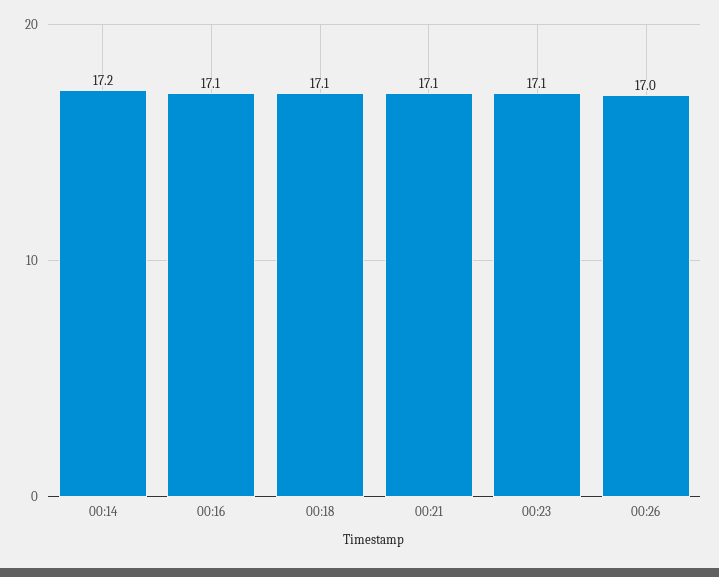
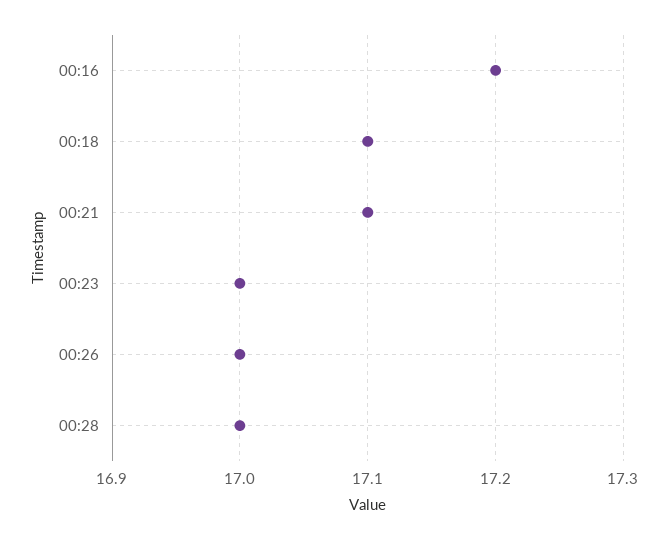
00:14: 17.2 -> none
00:16: 17.1 -> 17.2
00:23: 17.1 -> 17
00:28: none -> 17

